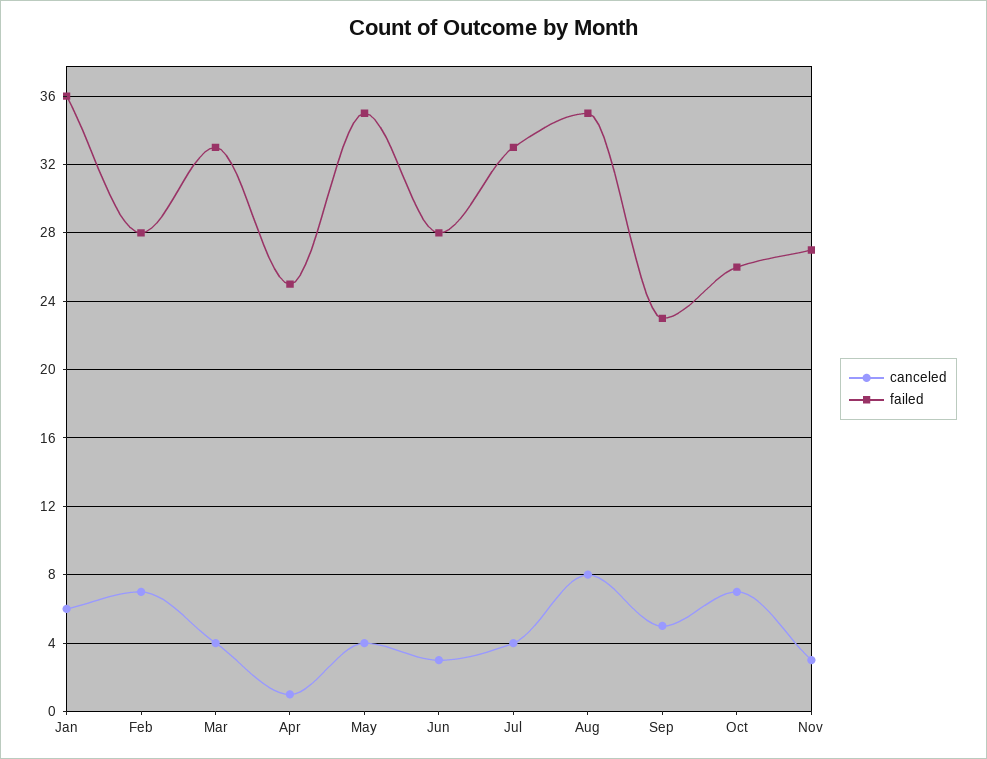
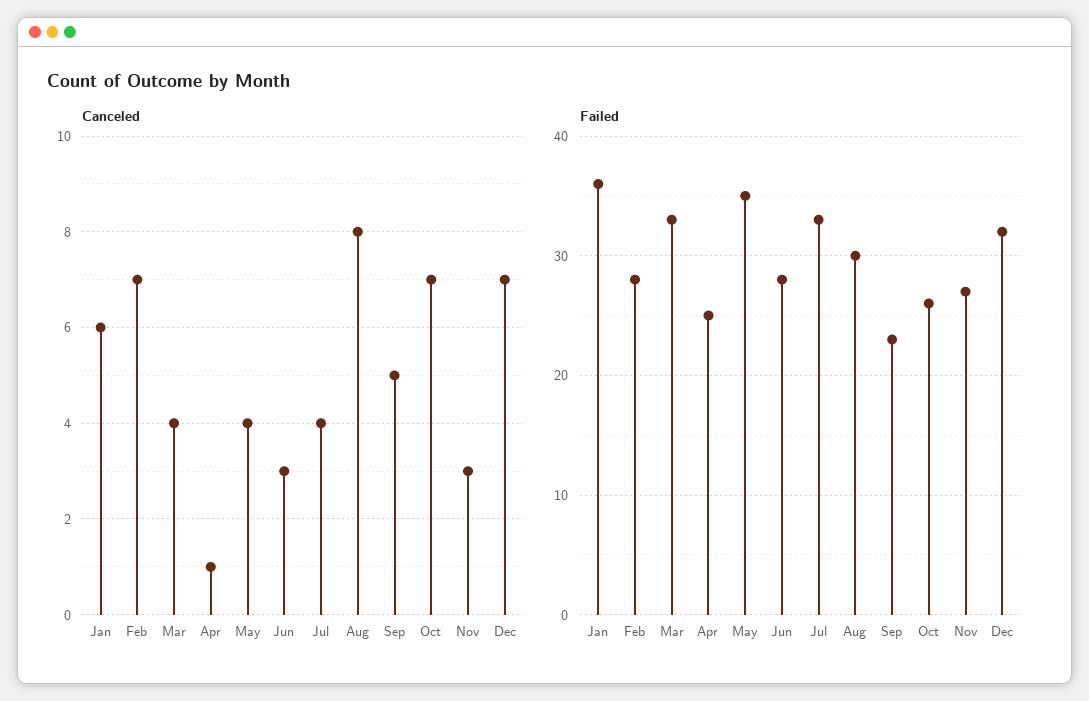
failed, Aug: 35 -> 30
canceled, Dec: none -> 7
failed, Dec: none -> 32

